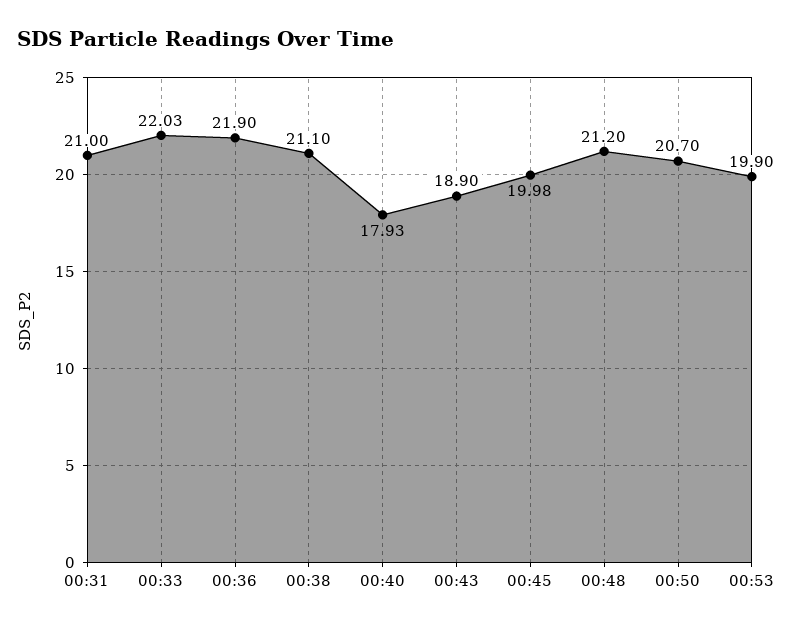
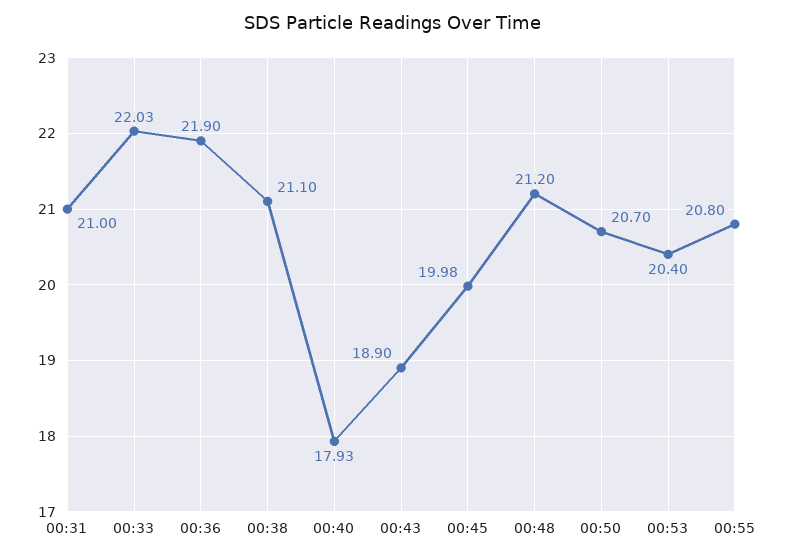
00:53: 19.9 -> 20.4
00:55: none -> 20.8

